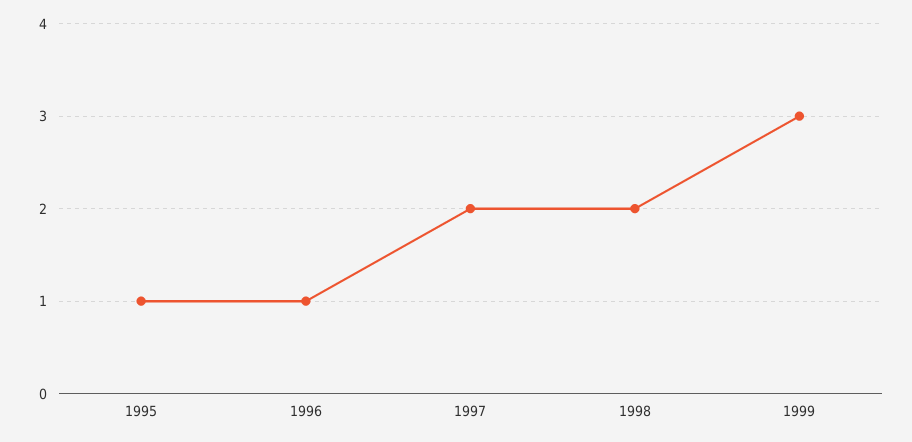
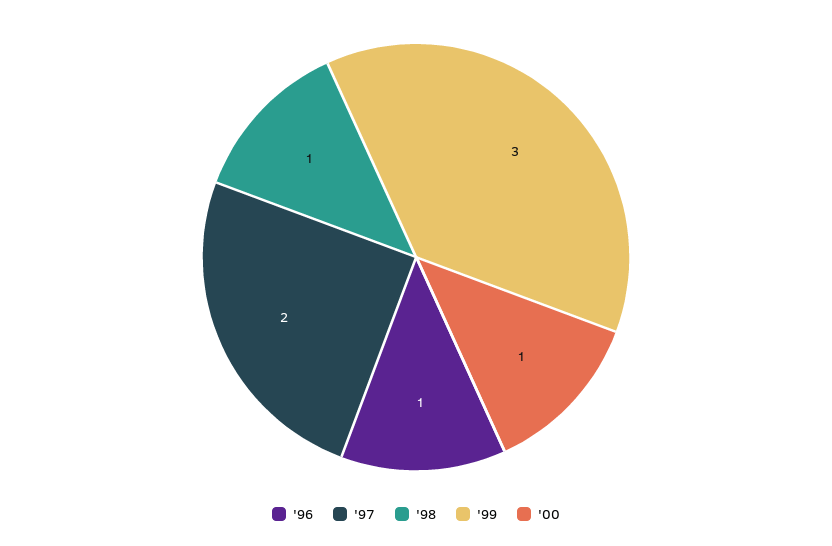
1995: 1 -> none
1998: 2 -> 1
'00: none -> 1

